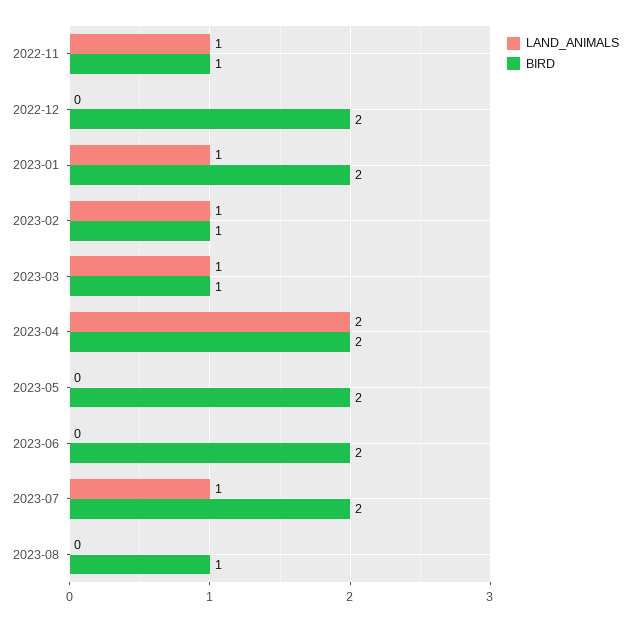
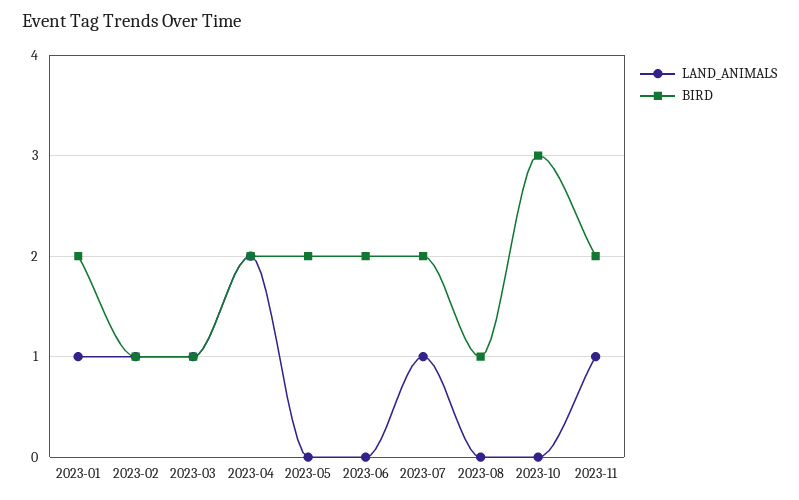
LAND_ANIMALS, 2022-11: 1 -> none
BIRD, 2022-11: 1 -> none
LAND_ANIMALS, 2022-12: 0 -> none
BIRD, 2022-12: 2 -> none
LAND_ANIMALS, 2023-10: none -> 0
BIRD, 2023-10: none -> 3
LAND_ANIMALS, 2023-11: none -> 1
BIRD, 2023-11: none -> 2

